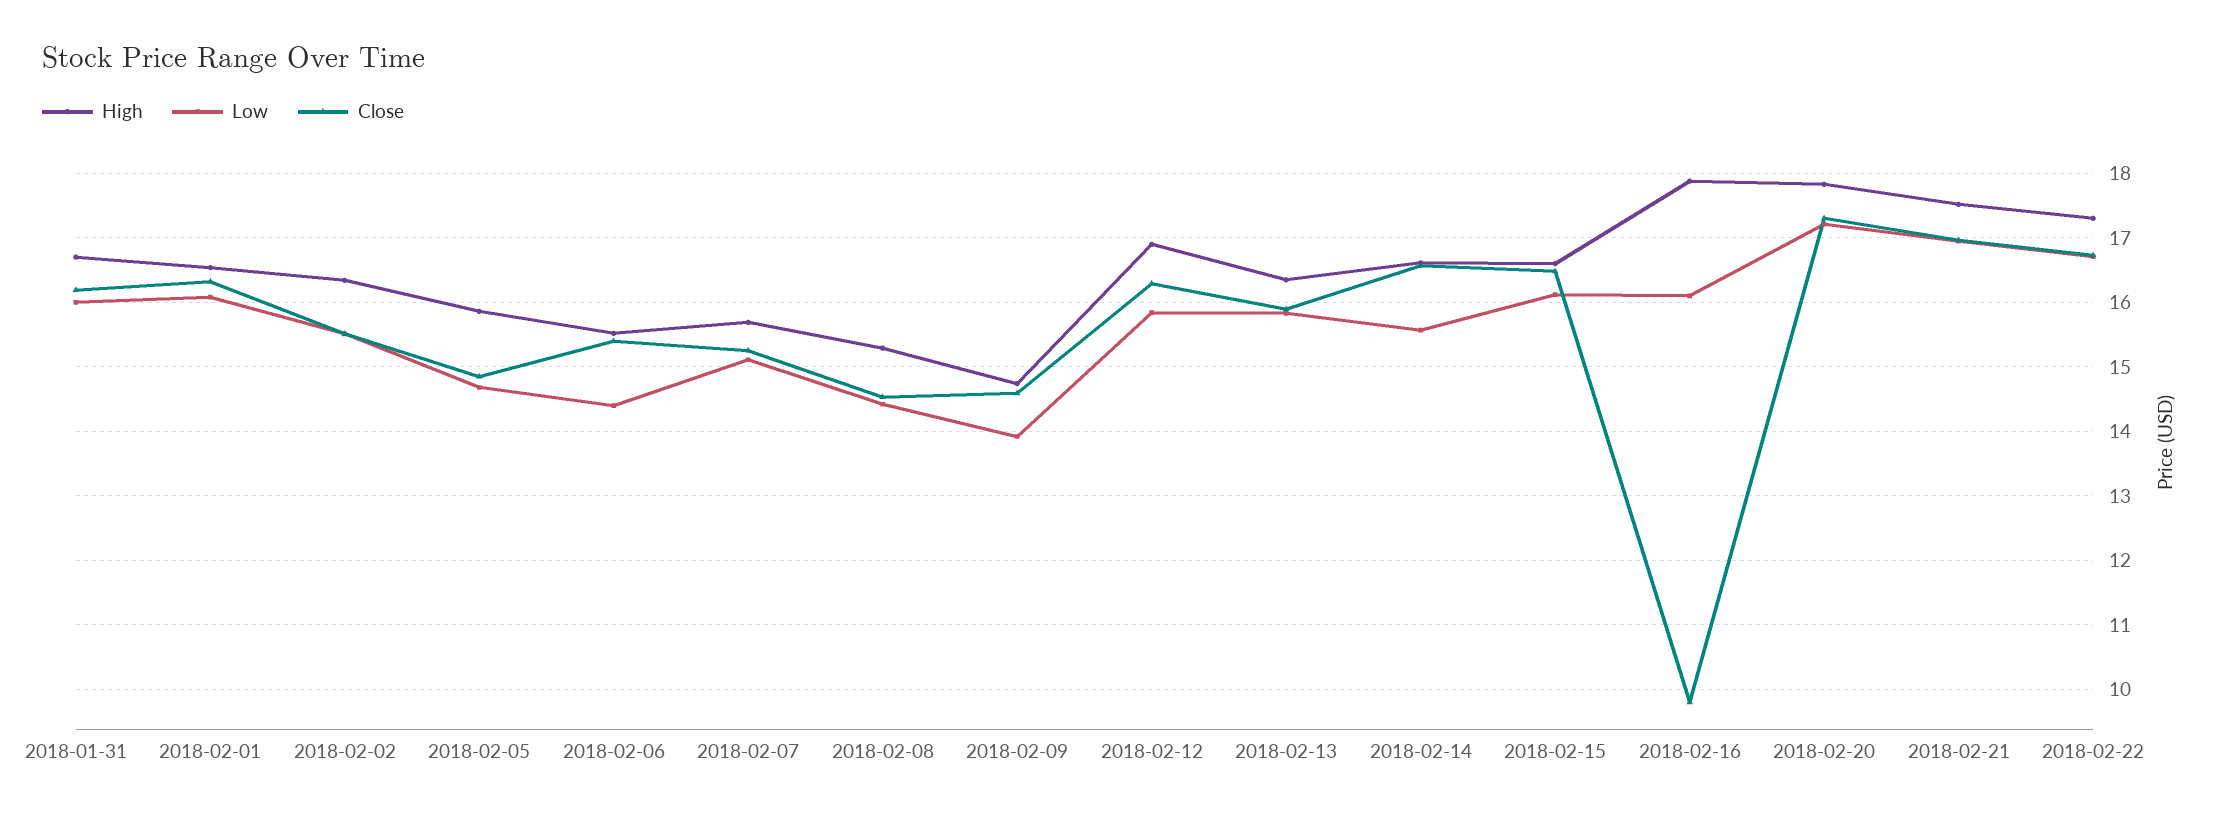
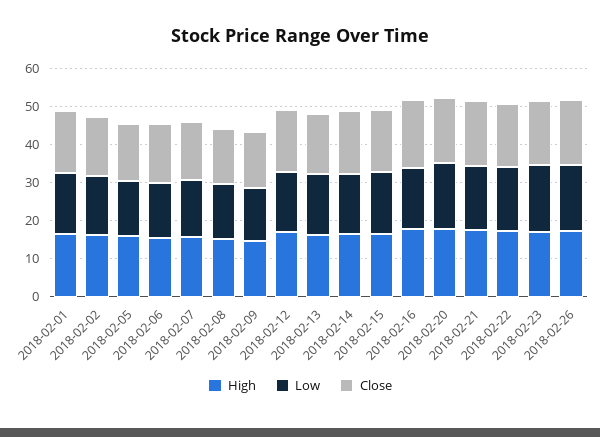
High, 2018-01-31: 16.7 -> none
Low, 2018-01-31: 16 -> none
Close, 2018-01-31: 16.2 -> none
Close, 2018-02-16: 9.8 -> 17.5
High, 2018-02-23: none -> 17.5
Low, 2018-02-23: none -> 17.5
Close, 2018-02-23: none -> 17.5
High, 2018-02-26: none -> 17.5
Low, 2018-02-26: none -> 17.5
Close, 2018-02-26: none -> 17.5

